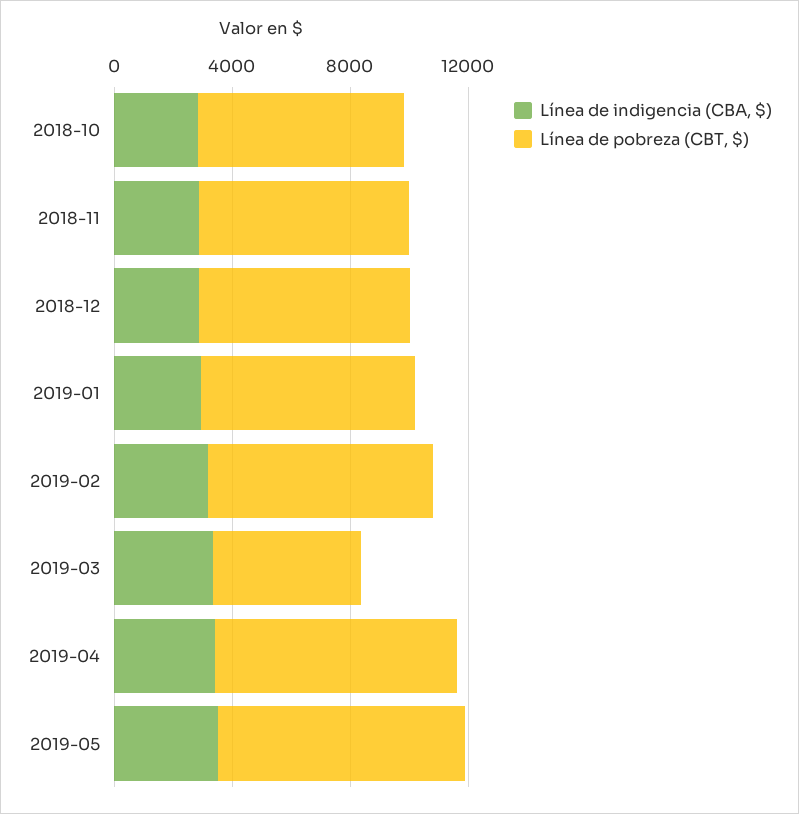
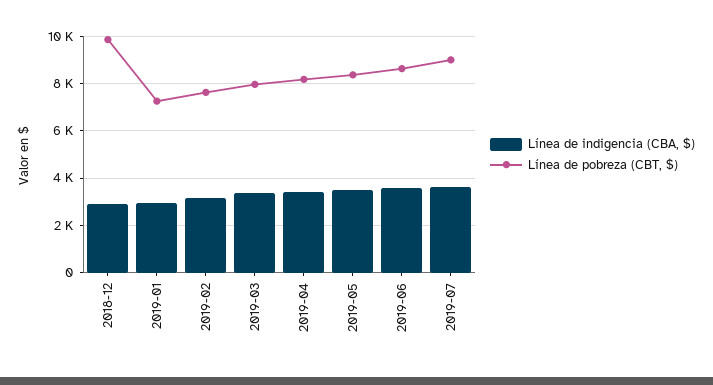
Línea de indigencia (CBA, $), 2018-10: 3000 -> none
Línea de pobreza (CBT, $), 2018-10: 7000 -> none
Línea de indigencia (CBA, $), 2018-11: 3000 -> none
Línea de pobreza (CBT, $), 2018-11: 7000 -> none
Línea de pobreza (CBT, $), 2018-12: 7000 -> 10000
Línea de pobreza (CBT, $), 2019-03: 5000 -> 8000
Línea de indigencia (CBA, $), 2019-06: none -> 3500
Línea de pobreza (CBT, $), 2019-06: none -> 8500
Línea de indigencia (CBA, $), 2019-07: none -> 3500
Línea de pobreza (CBT, $), 2019-07: none -> 9000

